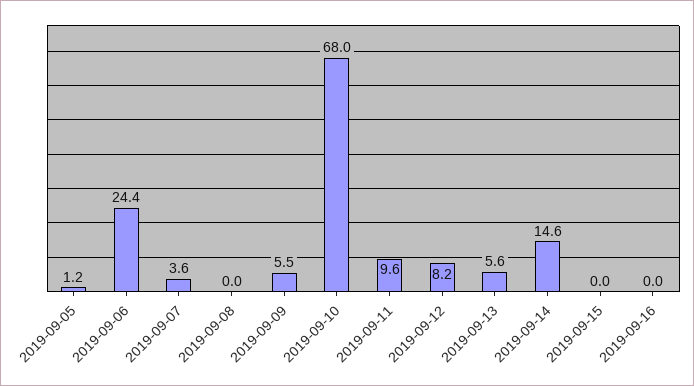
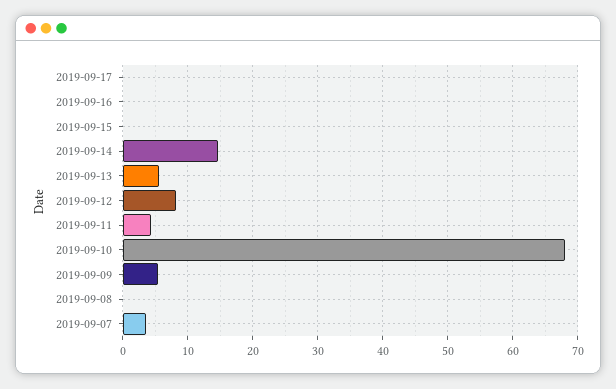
2019-09-05: 1.2 -> none
2019-09-06: 24.4 -> none
2019-09-11: 9.6 -> 4
2019-09-17: none -> 0

